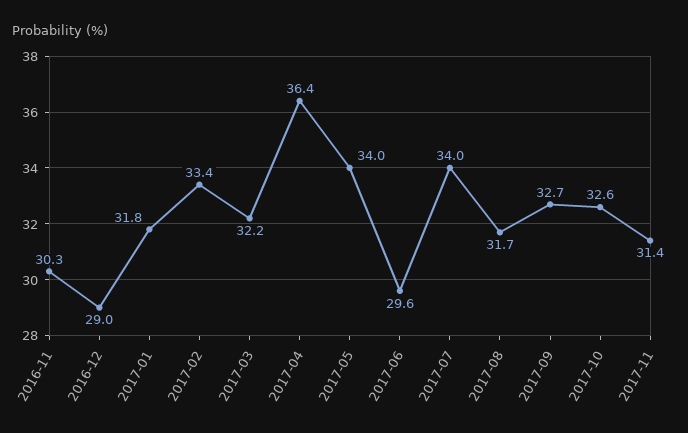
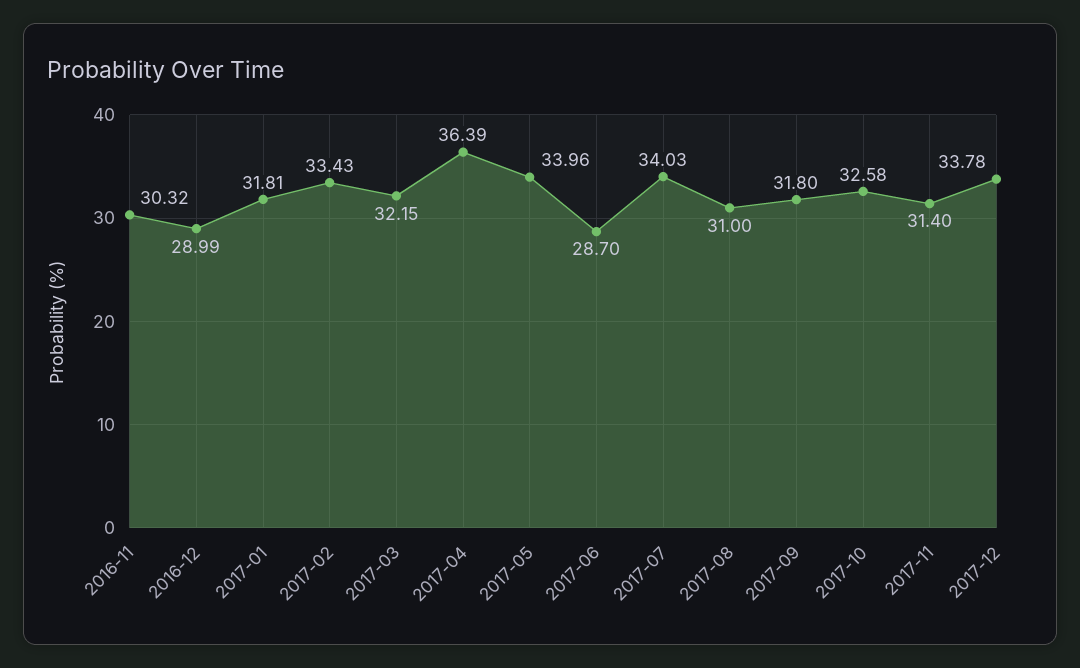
2017-06: 29.6 -> 28.7
2017-08: 31.7 -> 31
2017-09: 32.7 -> 31.8
2017-12: none -> 33.78

